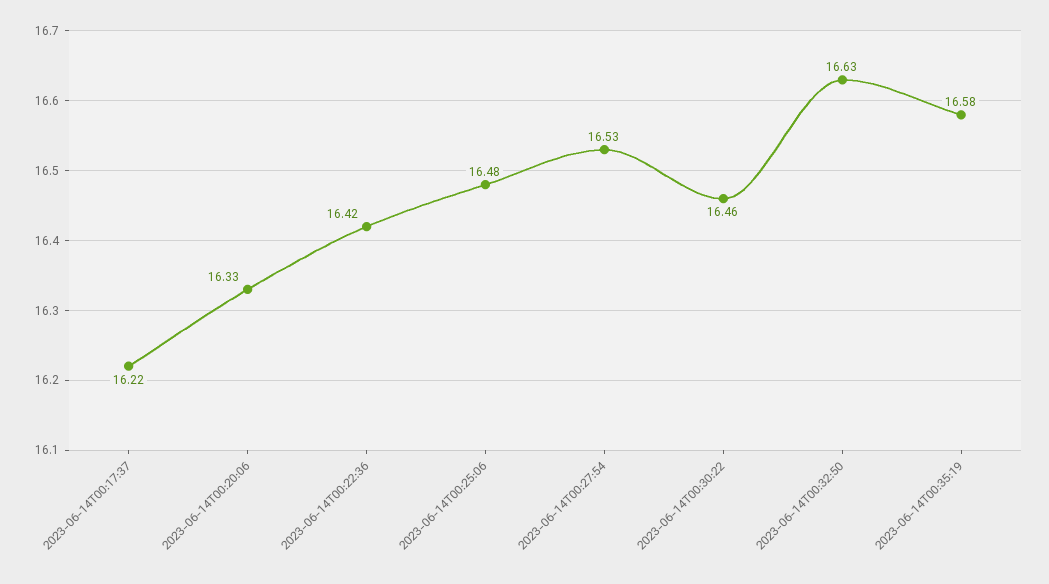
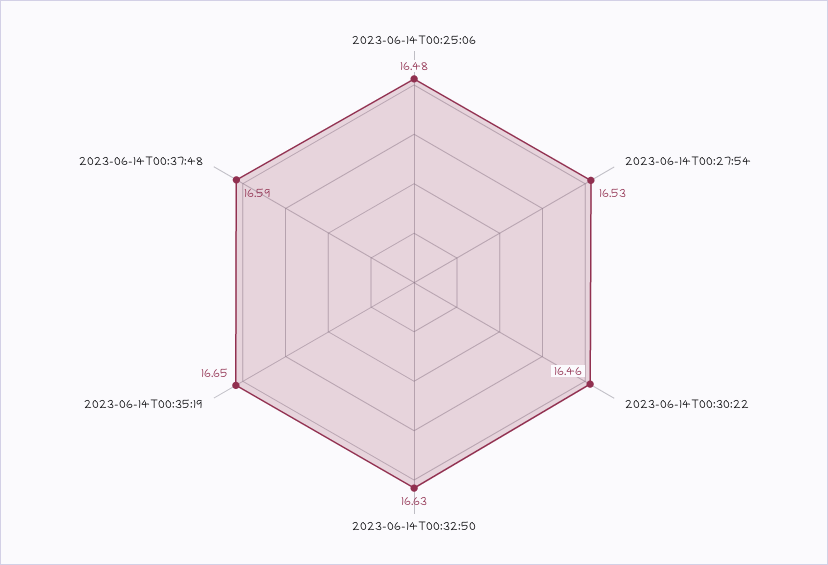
2023-06-14T00:17:37: 16.22 -> none
2023-06-14T00:20:06: 16.33 -> none
2023-06-14T00:22:36: 16.42 -> none
2023-06-14T00:35:19: 16.58 -> 16.65
2023-06-14T00:37:48: none -> 16.59

